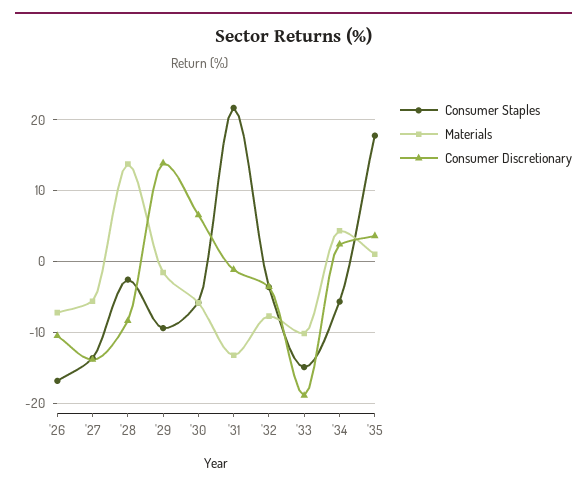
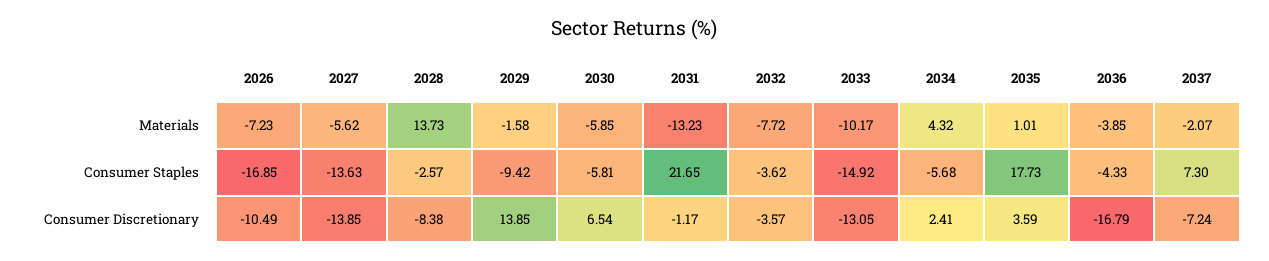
Consumer Discretionary, '33: -19 -> -13.05
Materials, 2036: none -> -3.85
Materials, 2037: none -> -2.07
Consumer Staples, 2036: none -> -4.33
Consumer Staples, 2037: none -> 7.3
Consumer Discretionary, 2036: none -> -16.79
Consumer Discretionary, 2037: none -> -7.24

